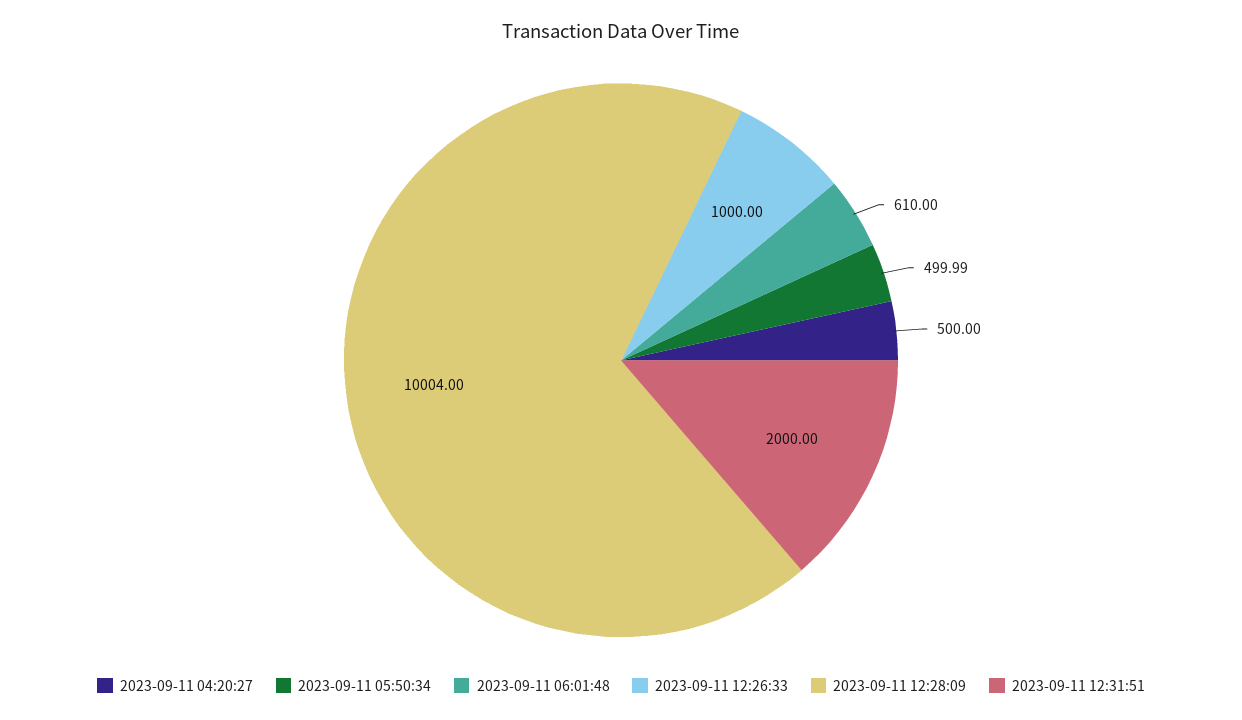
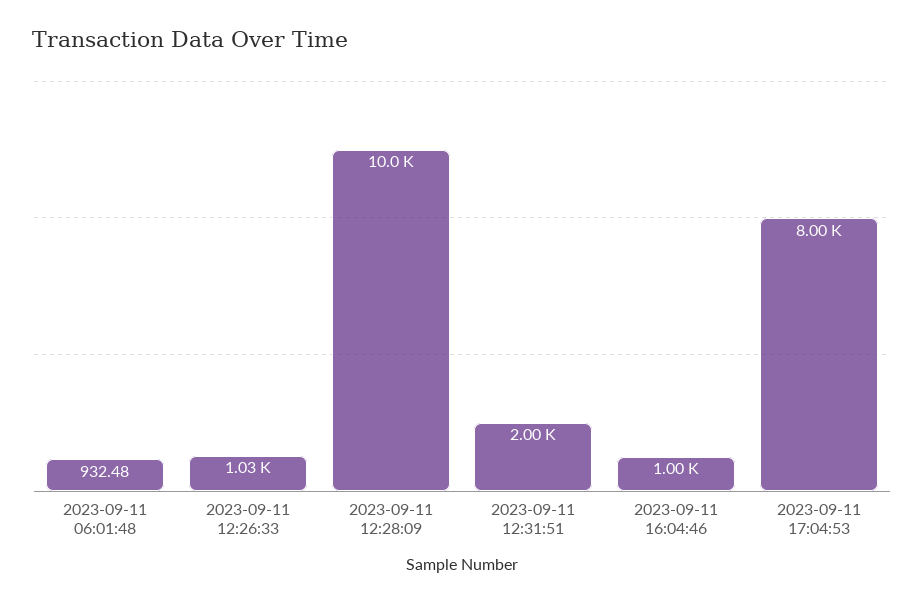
2023-09-11 04:20:27: 500 -> none
2023-09-11 05:50:34: 499.99 -> none
2023-09-11 06:01:48: 610 -> 932.48
2023-09-11 12:26:33: 1000 -> 1030
2023-09-11 16:04:46: none -> 1000
2023-09-11 17:04:53: none -> 8000

